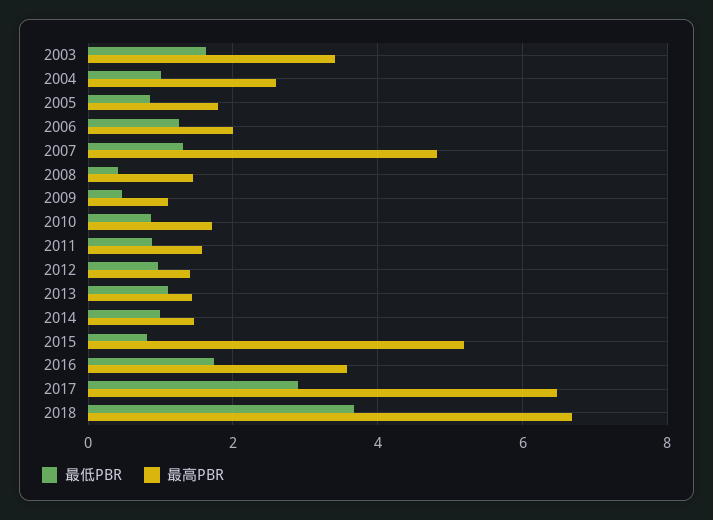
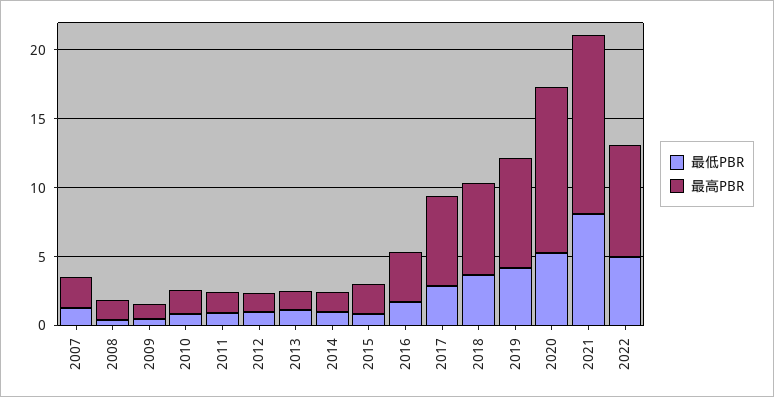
最低PBR, 2003: 1.6 -> none
最高PBR, 2003: 3.4 -> none
最低PBR, 2004: 1 -> none
最高PBR, 2004: 2.6 -> none
最低PBR, 2005: 0.8 -> none
最高PBR, 2005: 1.8 -> none
最低PBR, 2006: 1.2 -> none
最高PBR, 2006: 2 -> none
最高PBR, 2007: 4.8 -> 2
最高PBR, 2015: 5.2 -> 2
最低PBR, 2019: none -> 4
最高PBR, 2019: none -> 8
最低PBR, 2020: none -> 5
最高PBR, 2020: none -> 12
最低PBR, 2021: none -> 8
最高PBR, 2021: none -> 13
最低PBR, 2022: none -> 5
最高PBR, 2022: none -> 8

